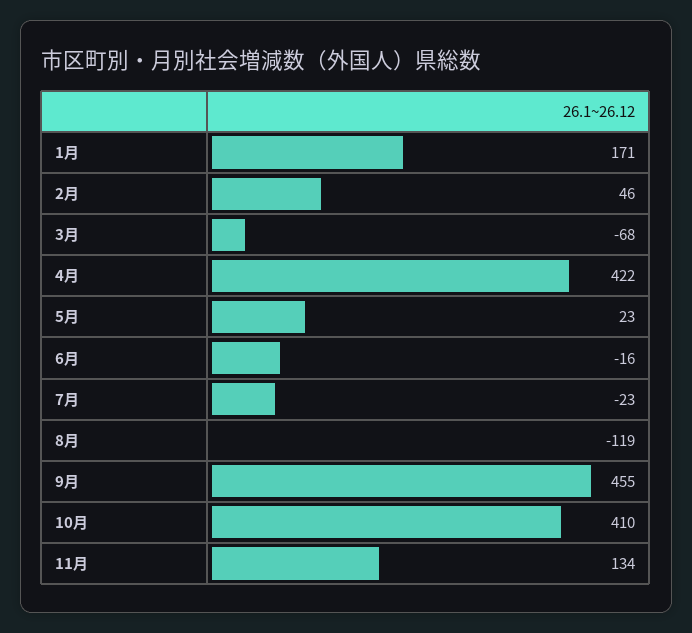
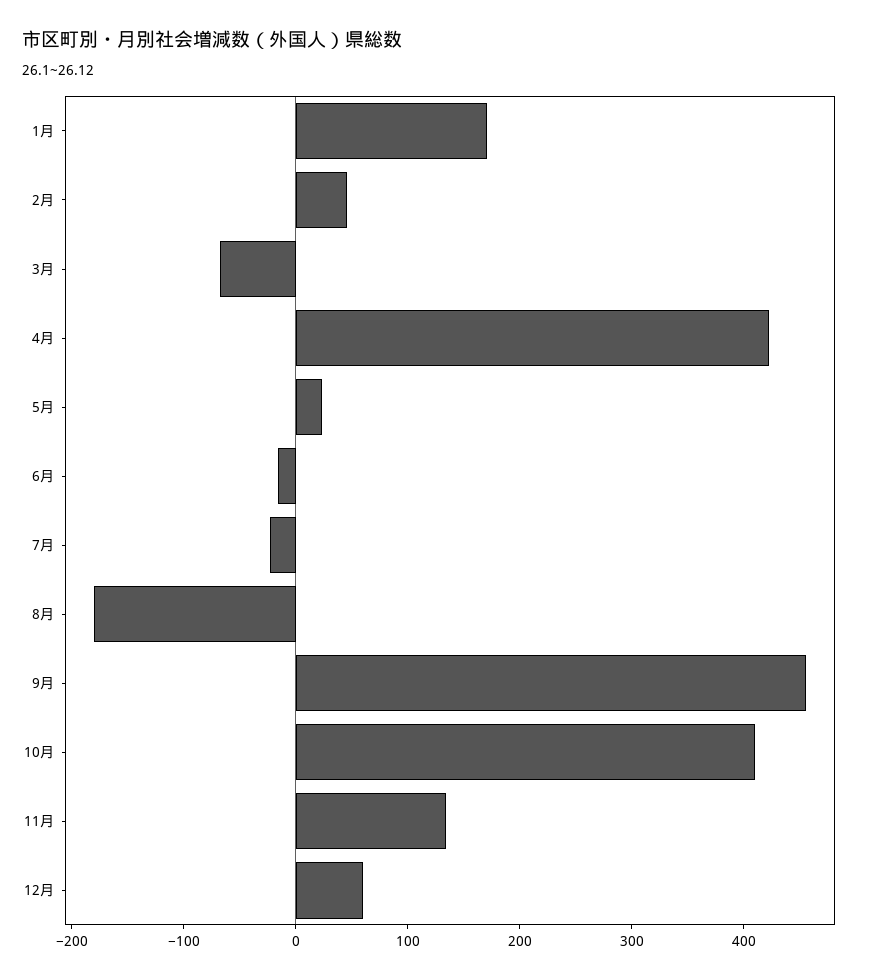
8月: -119 -> -180
12月: none -> 60

